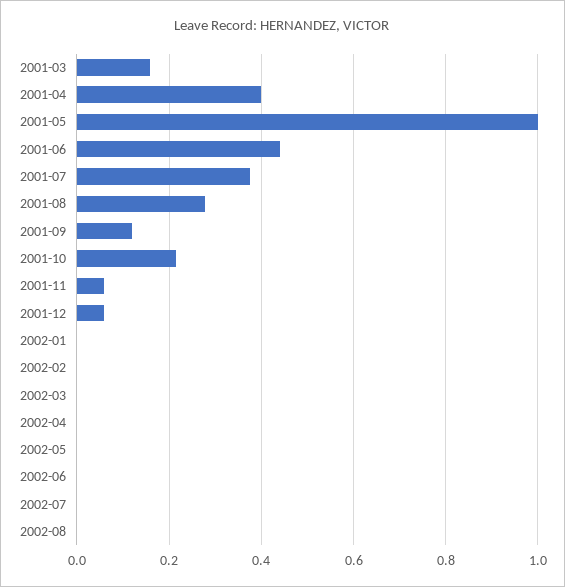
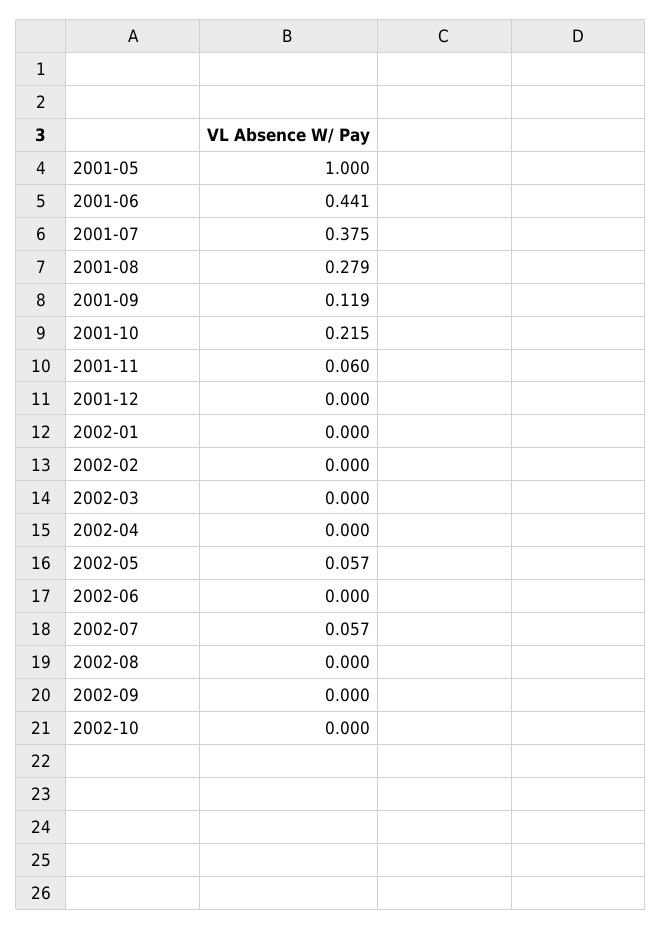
2001-03: 0.16 -> none
2001-04: 0.4 -> none
2001-12: 0.06 -> 0
2002-05: 0 -> 0.057
2002-07: 0 -> 0.057
2002-09: none -> 0
2002-10: none -> 0

